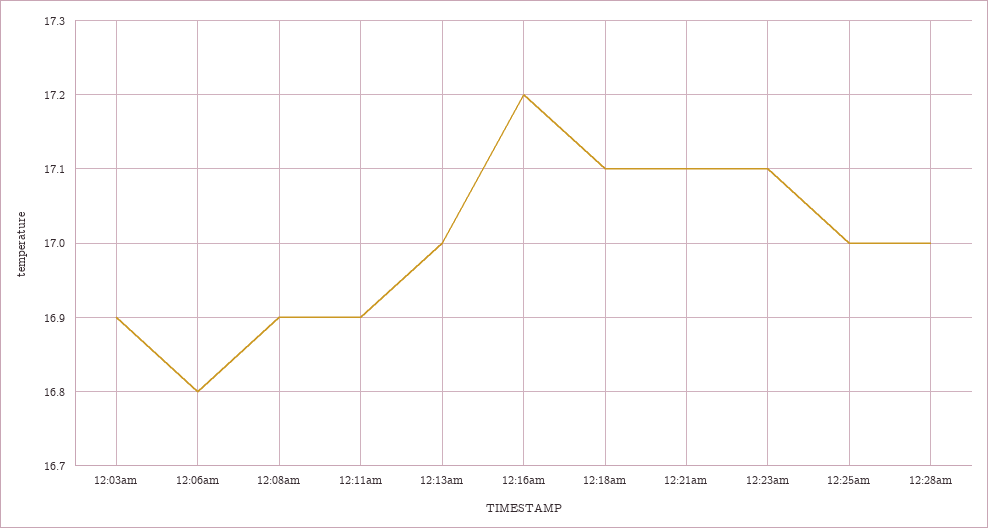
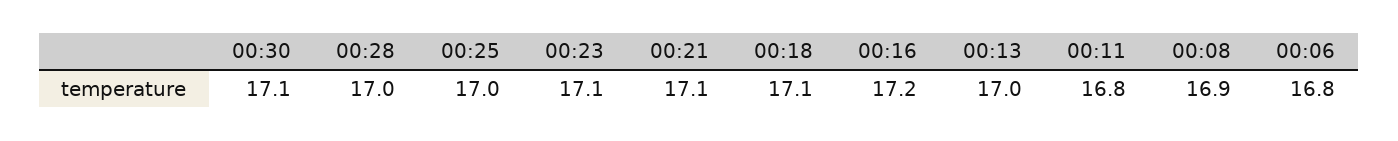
12:03am: 16.9 -> none
12:11am: 16.9 -> 16.8
00:30: none -> 17.1

